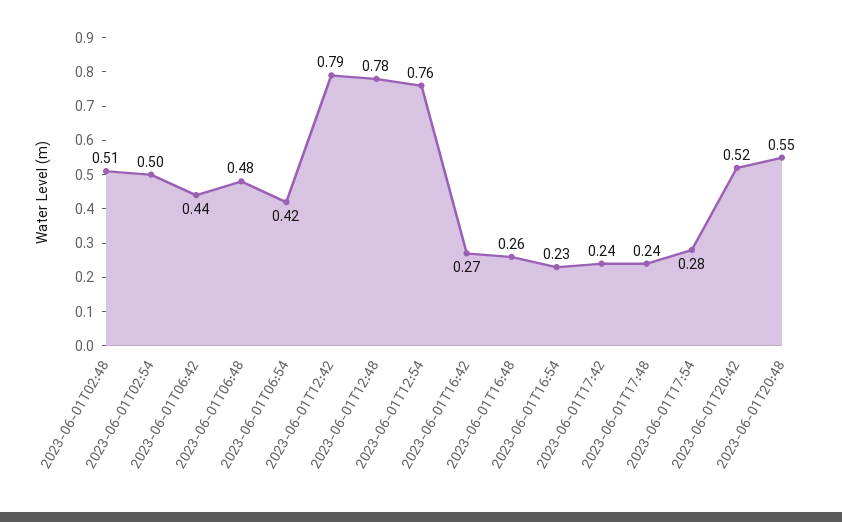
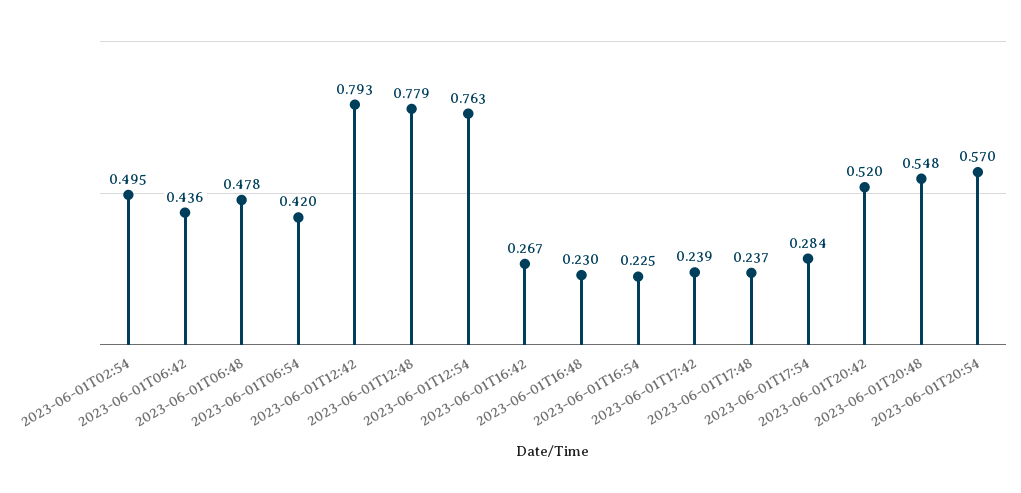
2023-06-01T02:48: 0.51 -> none
2023-06-01T16:48: 0.26 -> 0.23
2023-06-01T20:54: none -> 0.57

